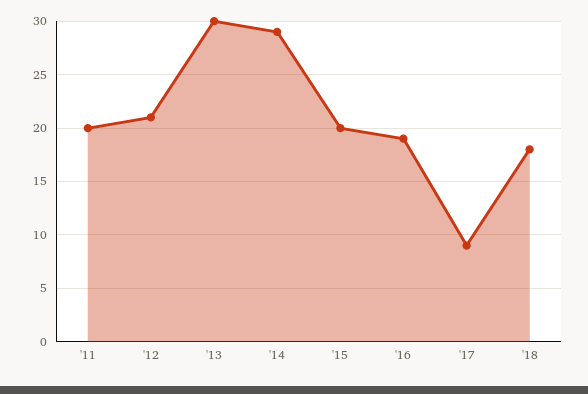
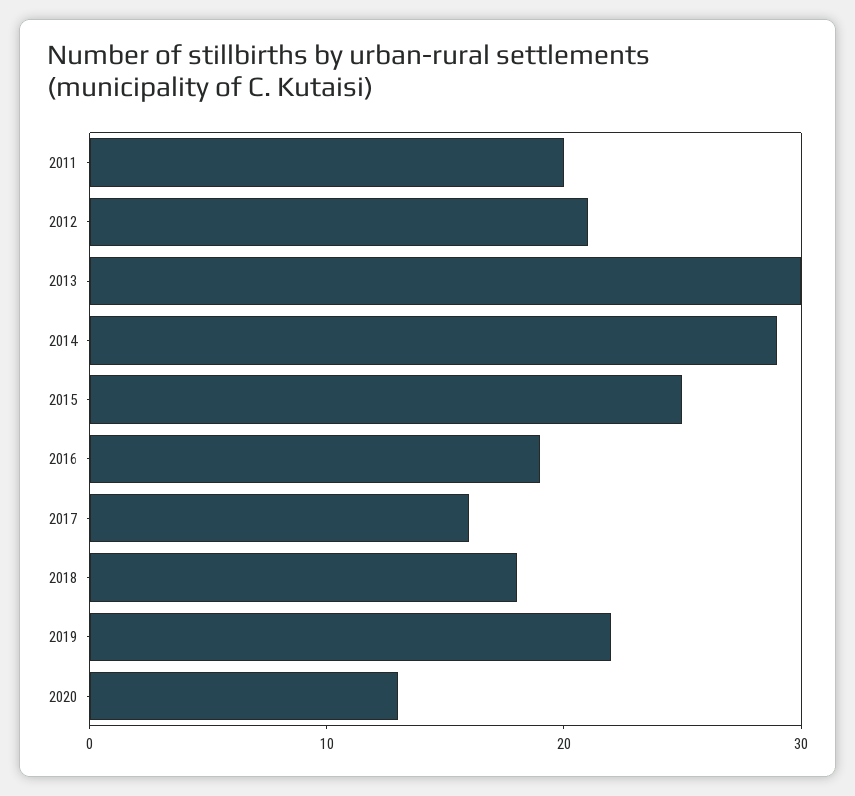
'15: 20 -> 25
'17: 9 -> 16
2019: none -> 22
2020: none -> 13

